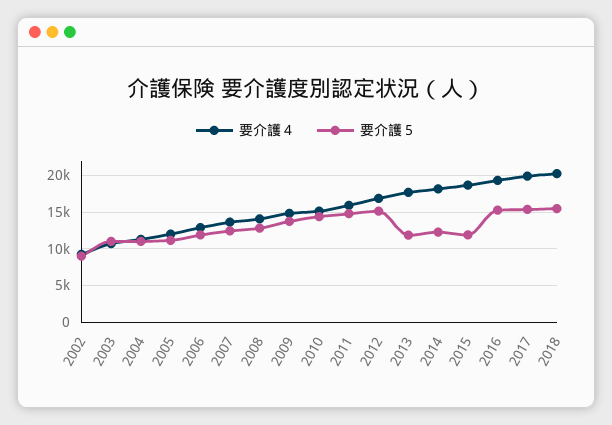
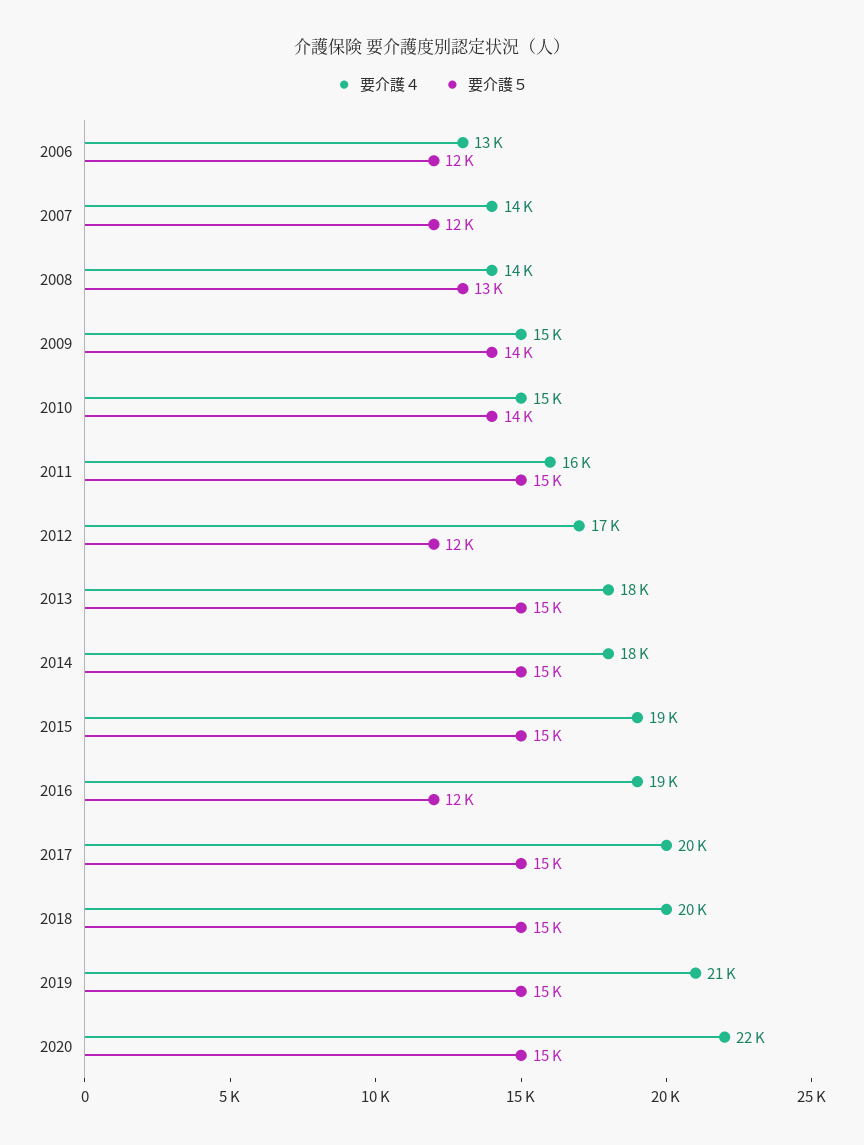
要介護４, 2002: 9000 -> none
要介護５, 2002: 9000 -> none
要介護４, 2003: 11000 -> none
要介護５, 2003: 11000 -> none
要介護４, 2004: 11000 -> none
要介護５, 2004: 11000 -> none
要介護４, 2005: 12000 -> none
要介護５, 2005: 11000 -> none
要介護５, 2012: 15000 -> 12000
要介護５, 2013: 12000 -> 15000
要介護５, 2014: 12000 -> 15000
要介護５, 2015: 12000 -> 15000
要介護５, 2016: 15000 -> 12000
要介護４, 2019: none -> 21000
要介護５, 2019: none -> 15000
要介護４, 2020: none -> 22000
要介護５, 2020: none -> 15000

